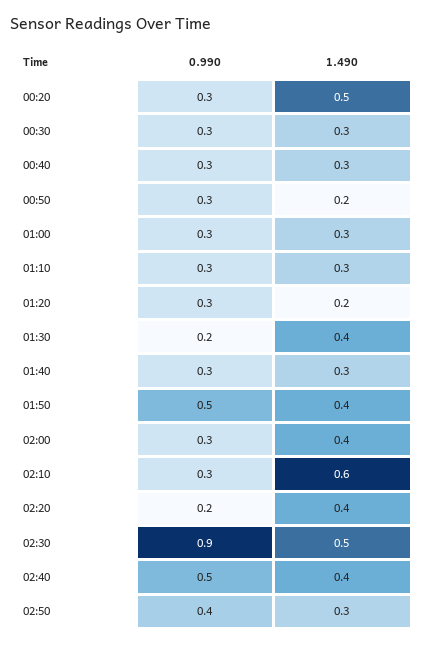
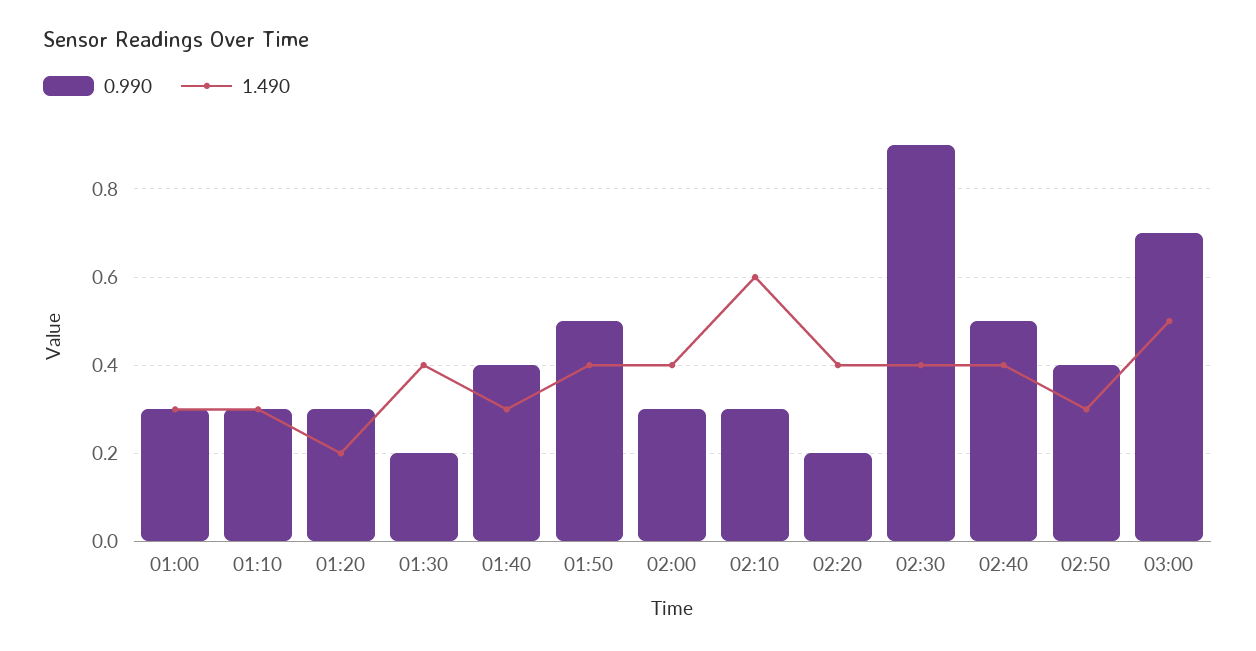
0.990, 00:20: 0.3 -> none
1.490, 00:20: 0.5 -> none
0.990, 00:30: 0.3 -> none
1.490, 00:30: 0.3 -> none
0.990, 00:40: 0.3 -> none
1.490, 00:40: 0.3 -> none
0.990, 00:50: 0.3 -> none
1.490, 00:50: 0.2 -> none
0.990, 01:40: 0.3 -> 0.4
1.490, 02:30: 0.5 -> 0.4
0.990, 03:00: none -> 0.7
1.490, 03:00: none -> 0.5

